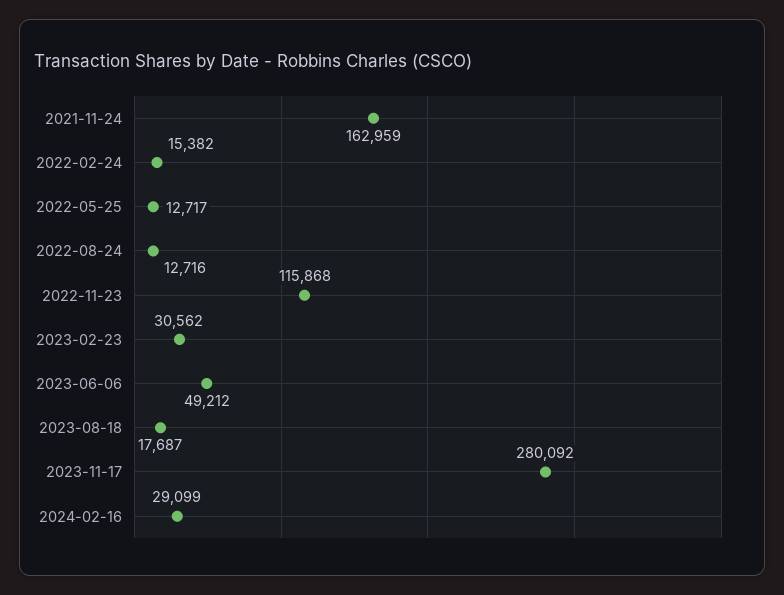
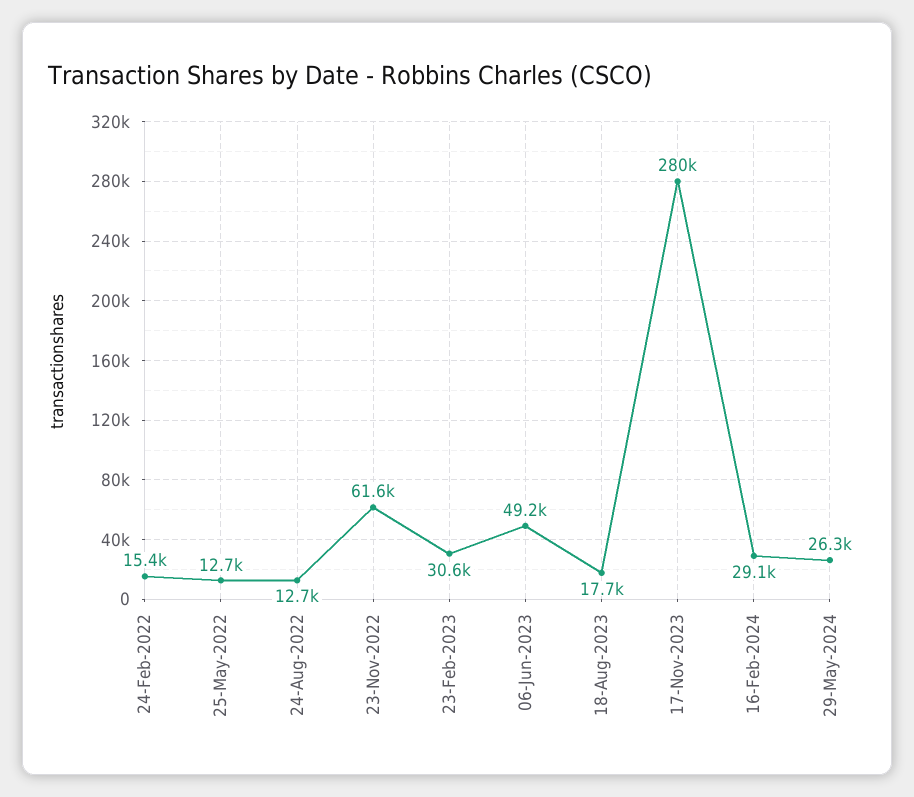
2021-11-24: 162959 -> none
2022-11-23: 115868 -> 61600
29-May-2024: none -> 26300

